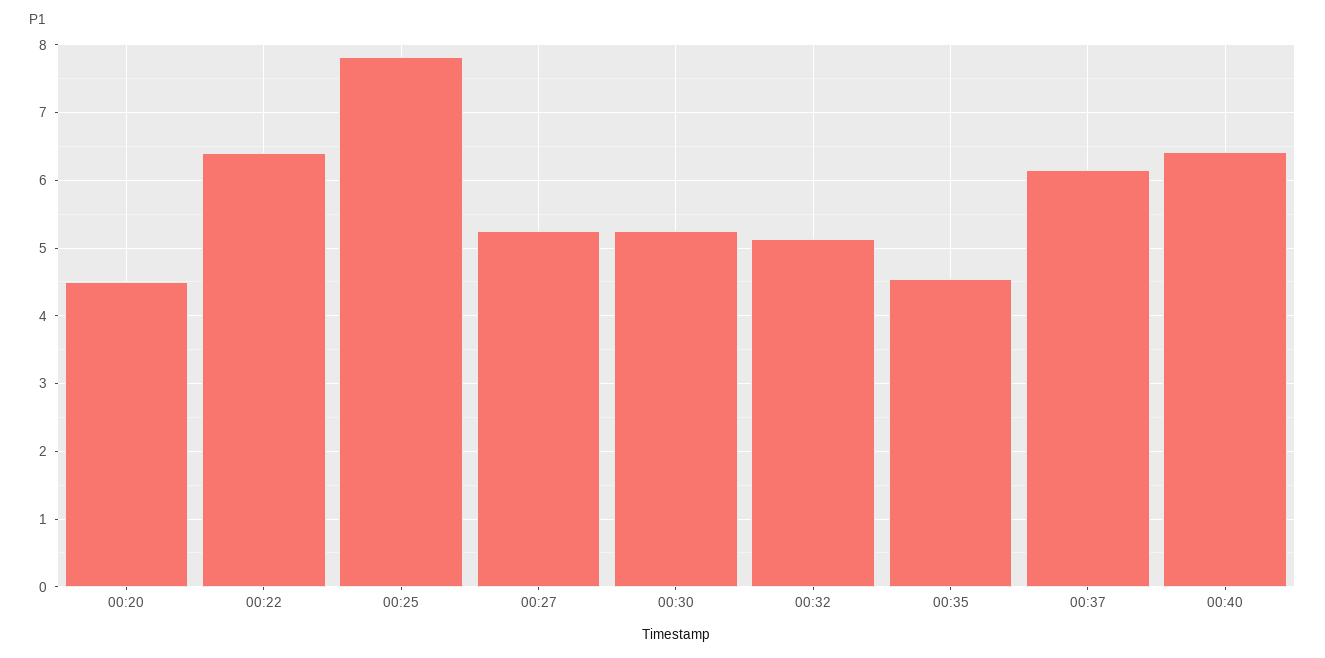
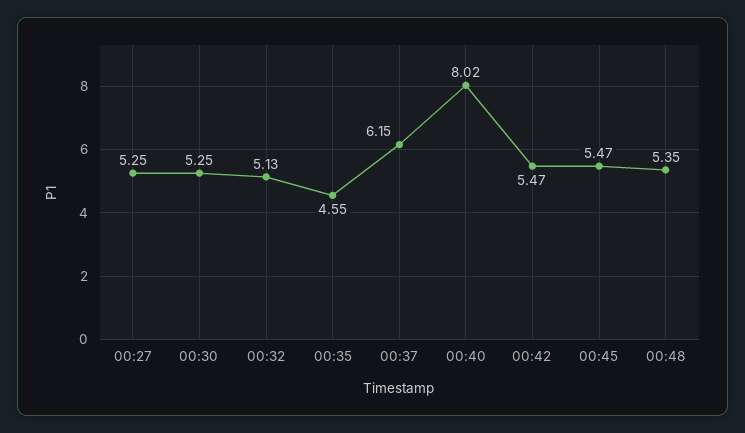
00:20: 4.5 -> none
00:22: 6.4 -> none
00:25: 7.8 -> none
00:40: 6.4 -> 8.02
00:42: none -> 5.47
00:45: none -> 5.47
00:48: none -> 5.35

